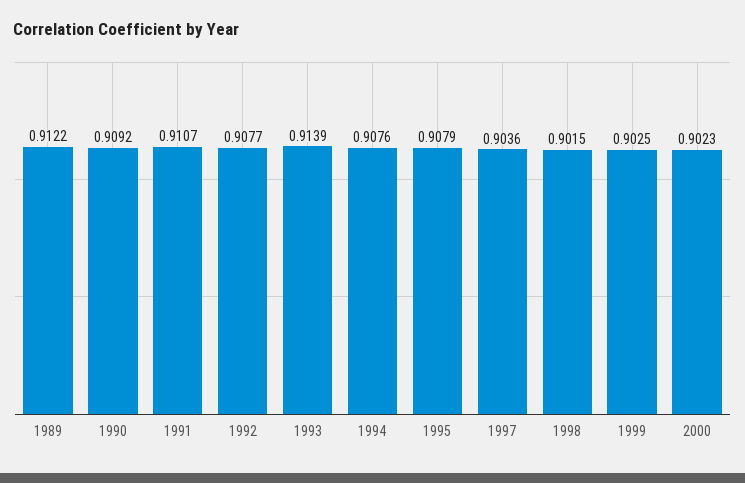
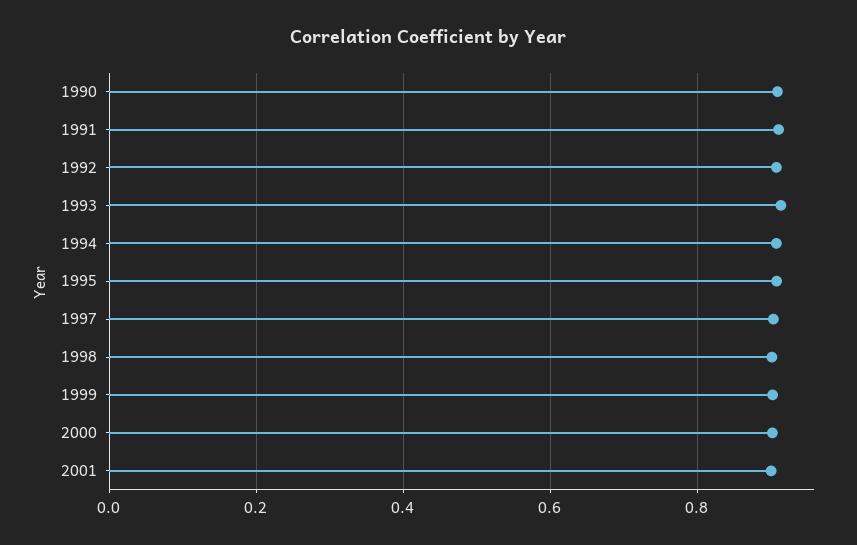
1989: 0.9122 -> none
2001: none -> 0.9

